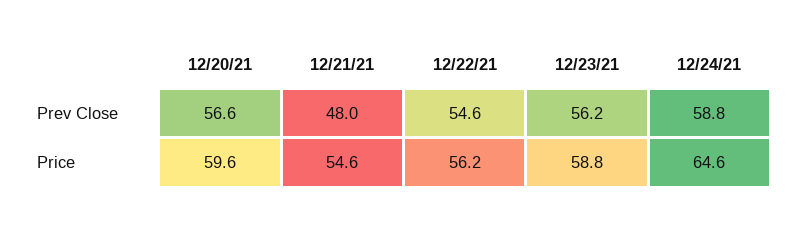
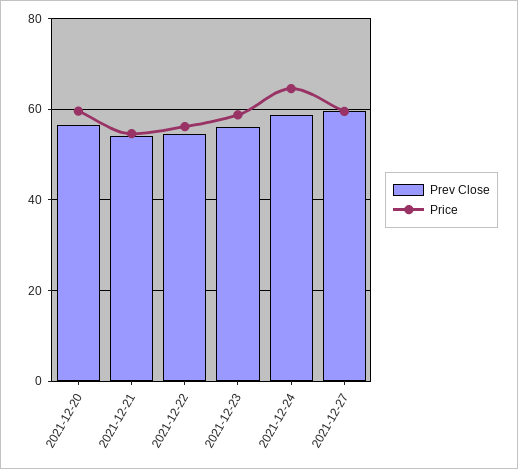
Prev Close, 12/21/21: 48 -> 54
Prev Close, 2021-12-27: none -> 60
Price, 2021-12-27: none -> 60

